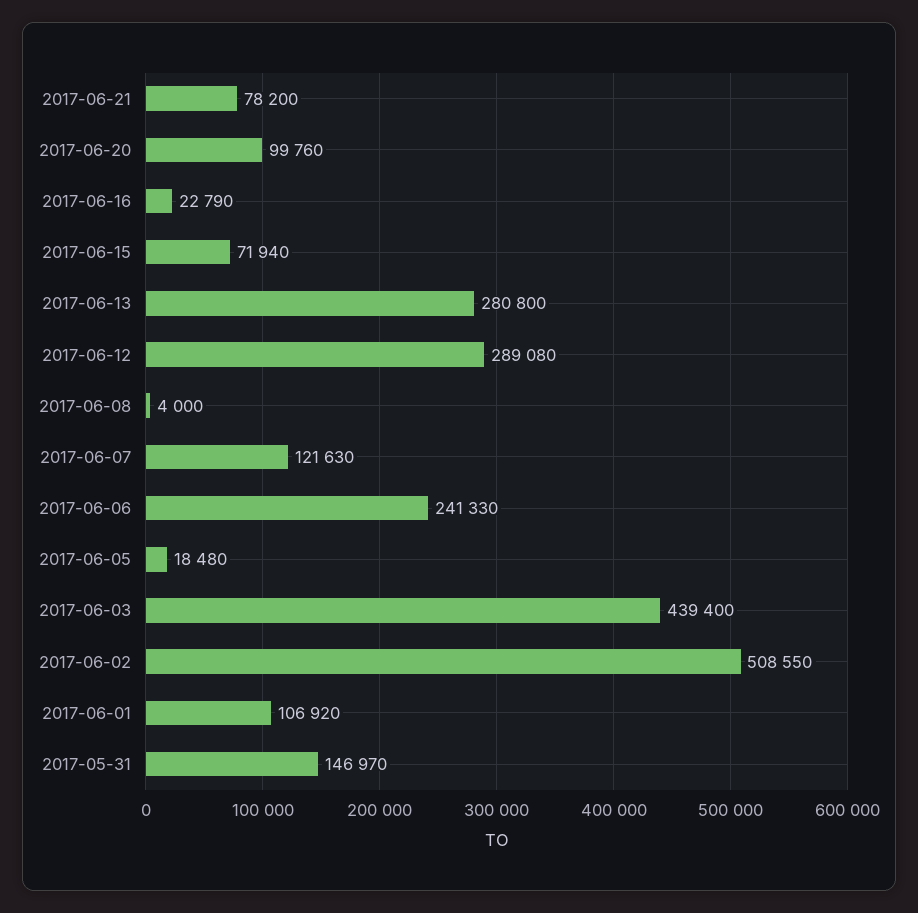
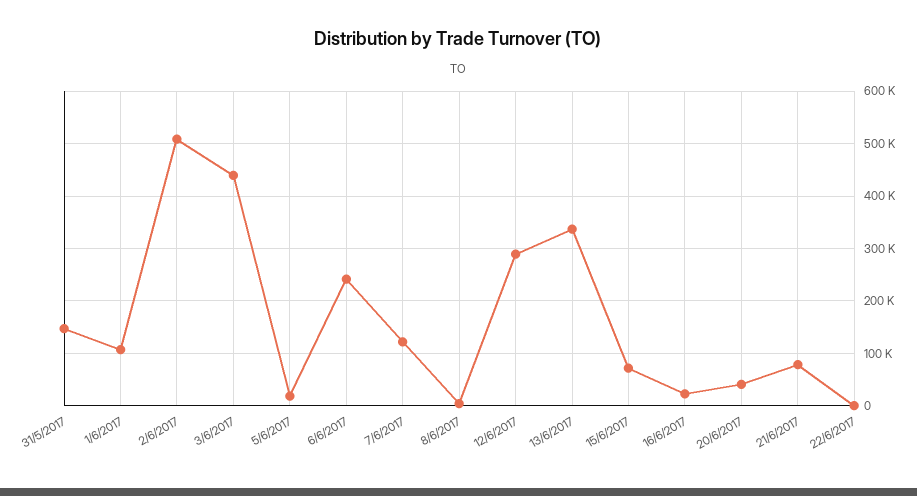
2017-06-20: 99760 -> 40000
2017-06-13: 280800 -> 340000
22/6/2017: none -> 0

